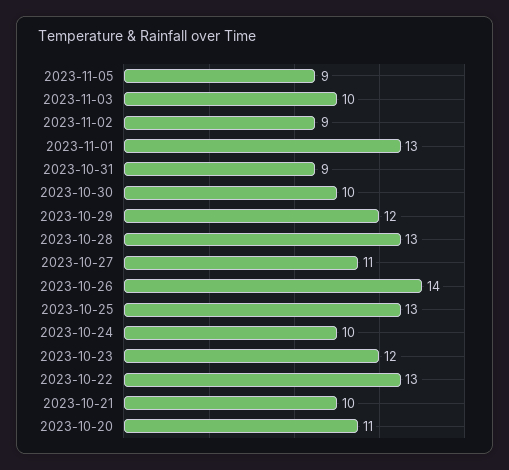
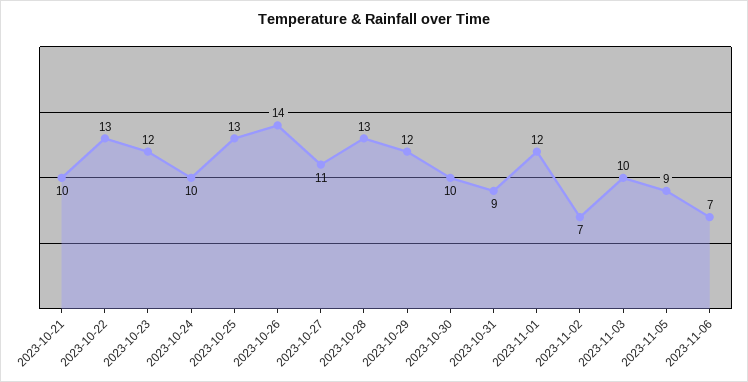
2023-11-02: 9 -> 7
2023-11-01: 13 -> 12
2023-10-20: 11 -> none
2023-11-06: none -> 7

